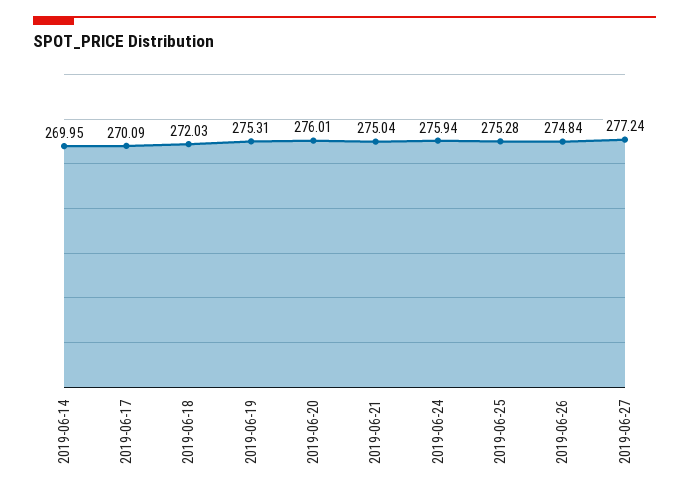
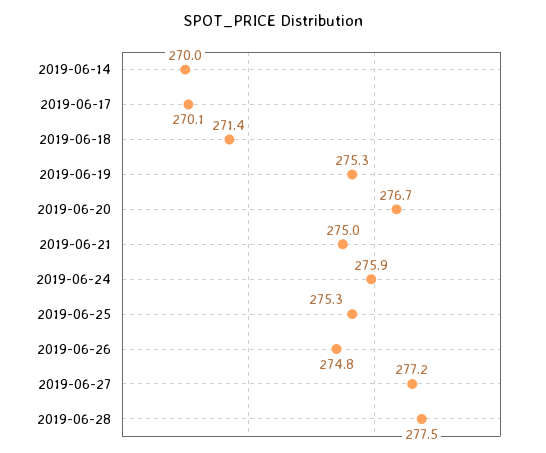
2019-06-18: 272.03 -> 271.4
2019-06-20: 276.01 -> 276.7
2019-06-28: none -> 277.5

